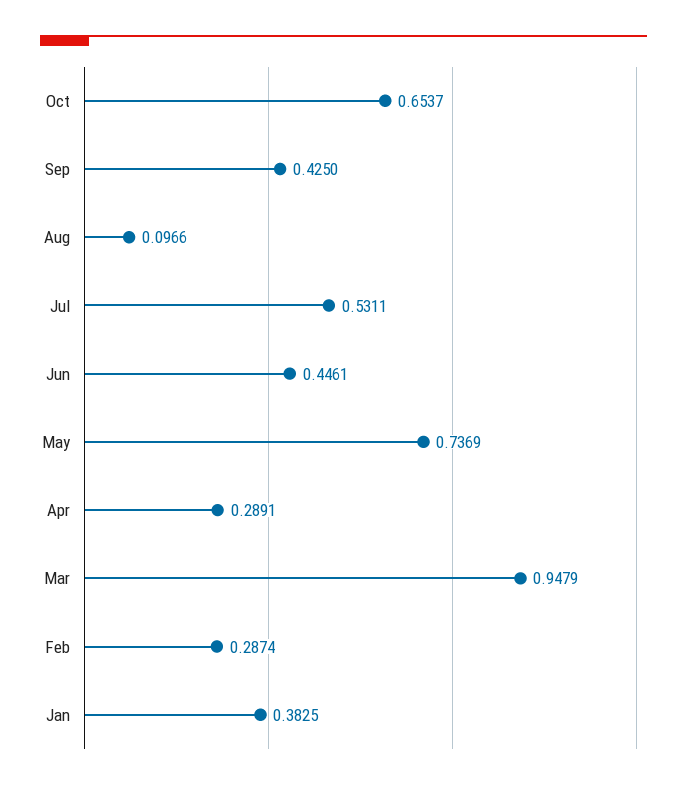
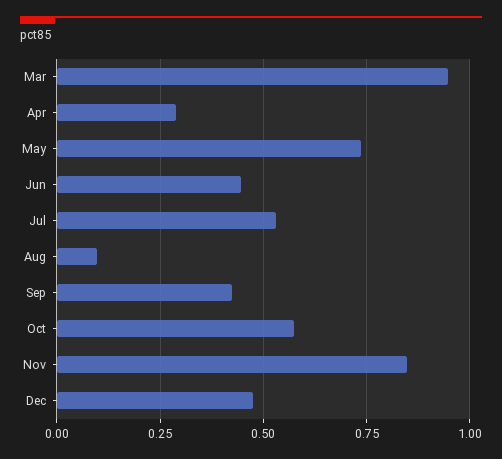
Oct: 0.6537 -> 0.575
Feb: 0.2874 -> none
Jan: 0.3825 -> none
Nov: none -> 0.85
Dec: none -> 0.475

